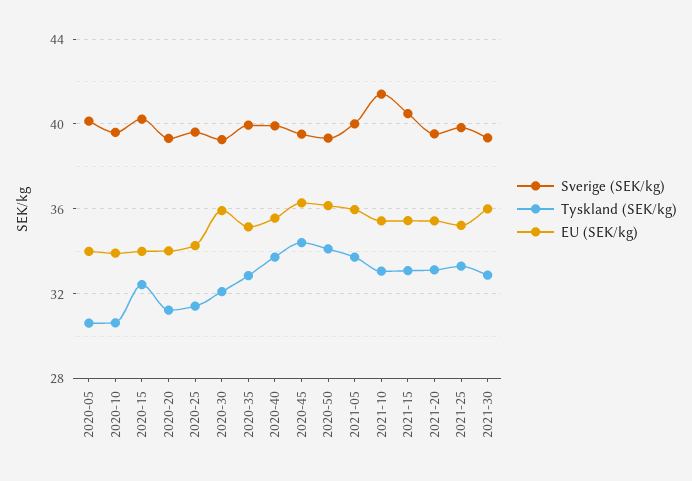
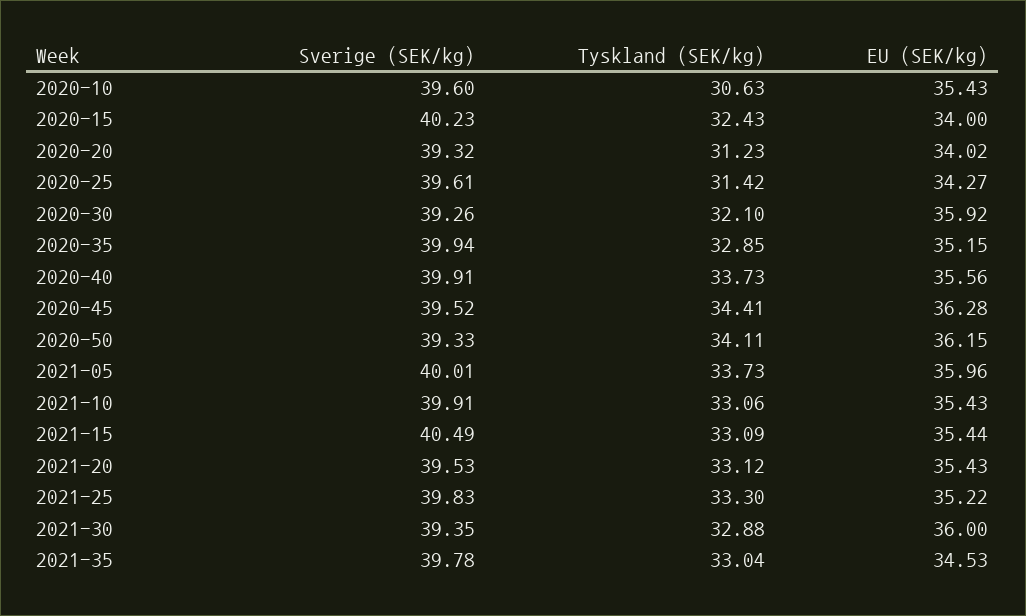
Sverige (SEK/kg), 2020-05: 40 -> none
Tyskland (SEK/kg), 2020-05: 30.5 -> none
EU (SEK/kg), 2020-05: 34 -> none
EU (SEK/kg), 2020-10: 34 -> 35.43
Sverige (SEK/kg), 2021-10: 41.5 -> 39.91
Sverige (SEK/kg), 2021-35: none -> 39.78
Tyskland (SEK/kg), 2021-35: none -> 33.04
EU (SEK/kg), 2021-35: none -> 34.53

